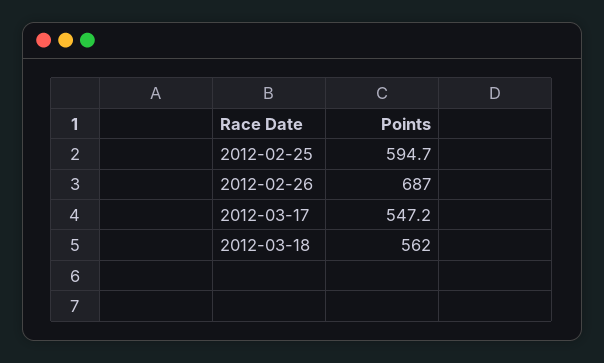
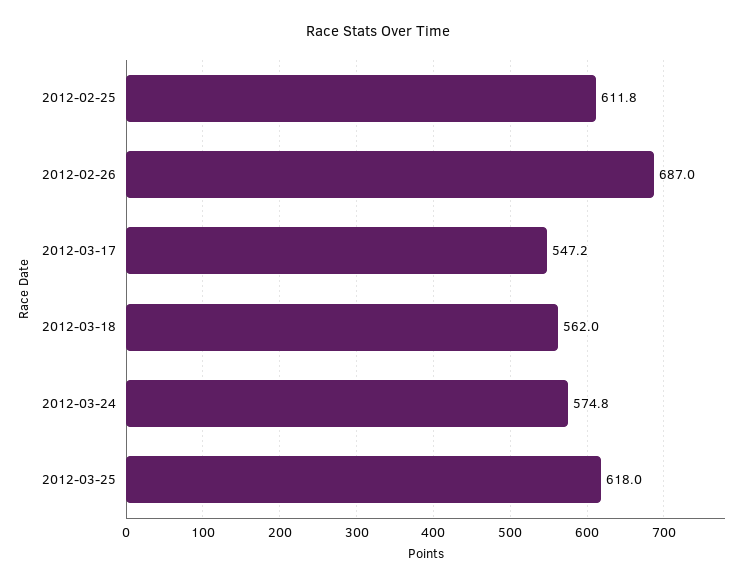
2012-02-25: 594.7 -> 611.8
2012-03-24: none -> 574.8
2012-03-25: none -> 618

